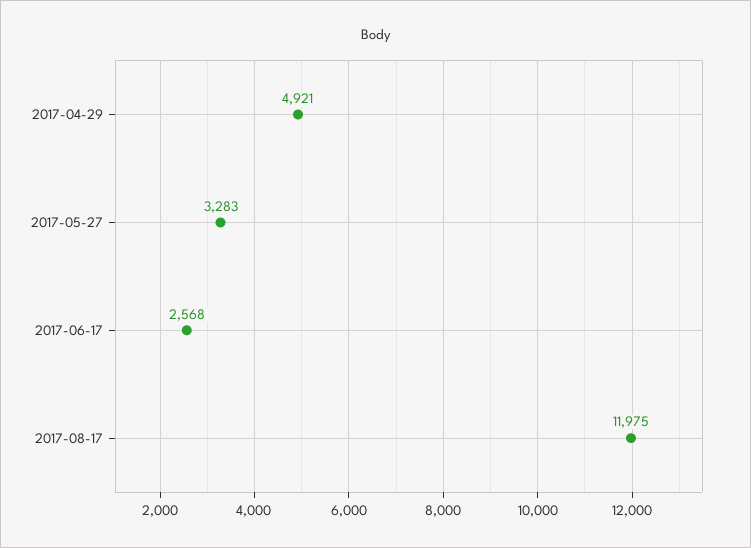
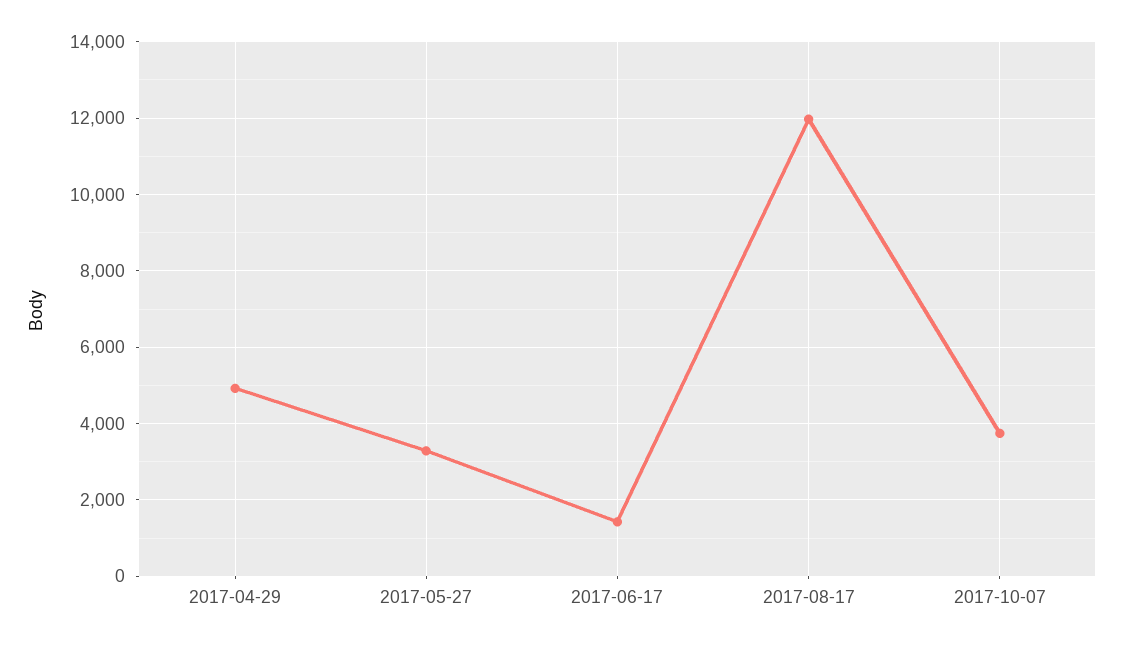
2017-06-17: 2568 -> 1400
2017-10-07: none -> 3800

